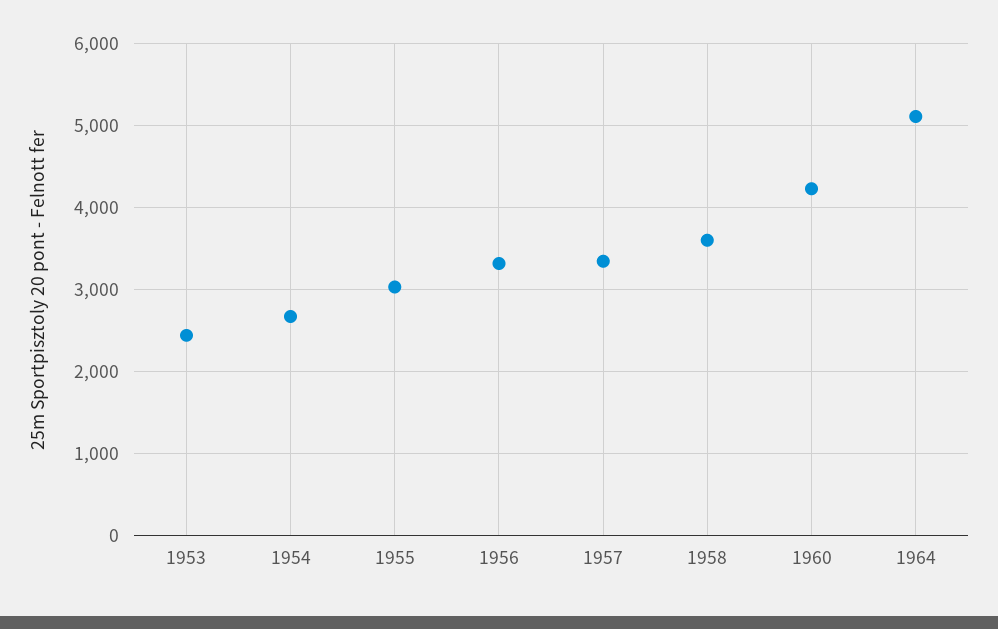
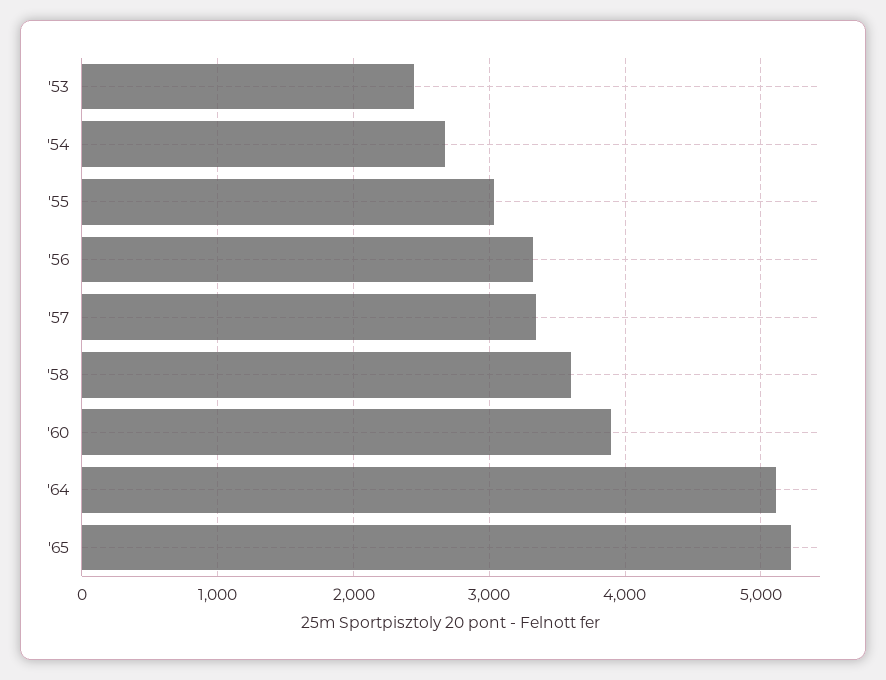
1960: 4200 -> 3900
'65: none -> 5200

